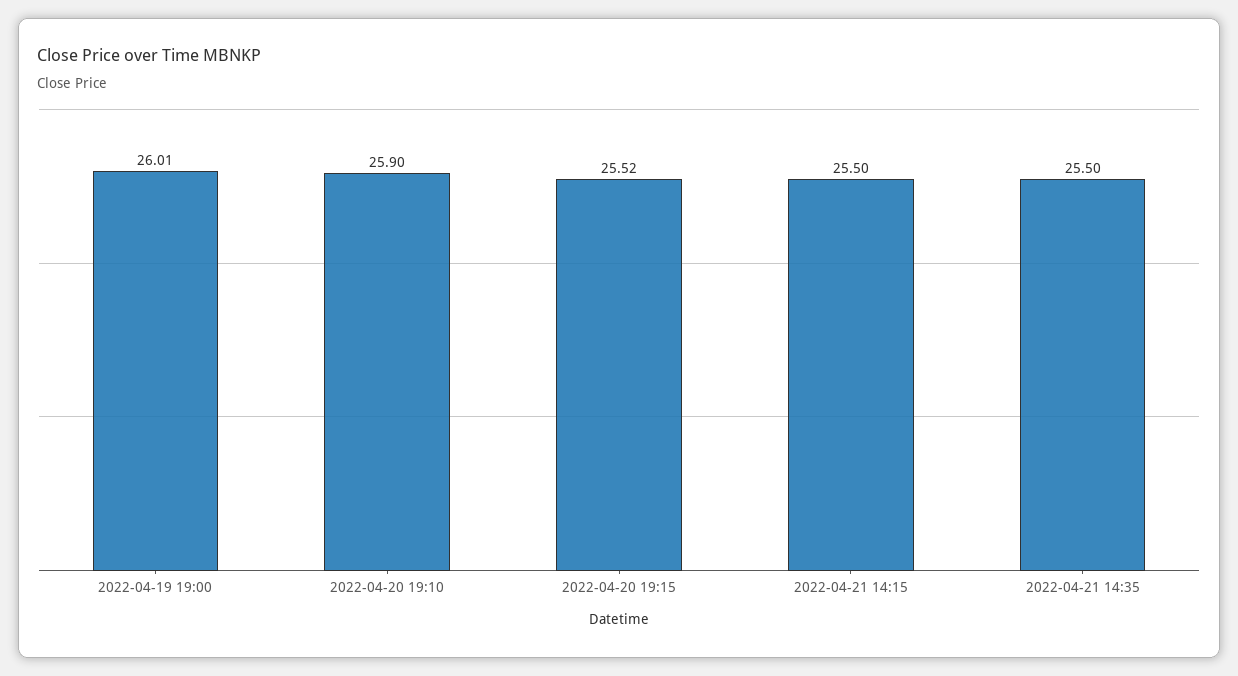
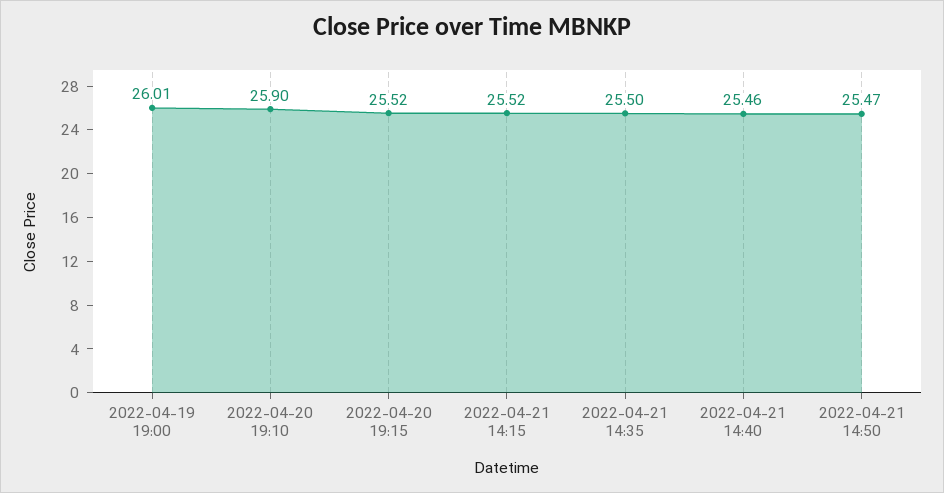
2022-04-21 14:15: 25.5 -> 25.52
2022-04-21 14:40: none -> 25.46
2022-04-21 14:50: none -> 25.47

